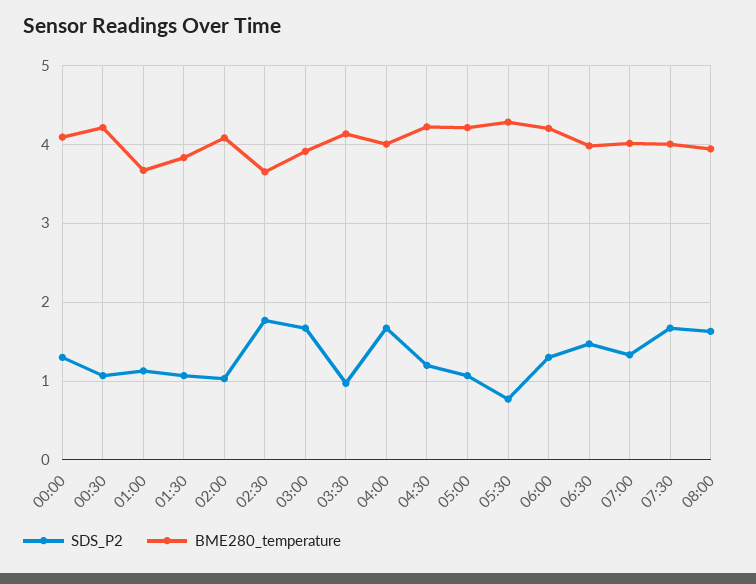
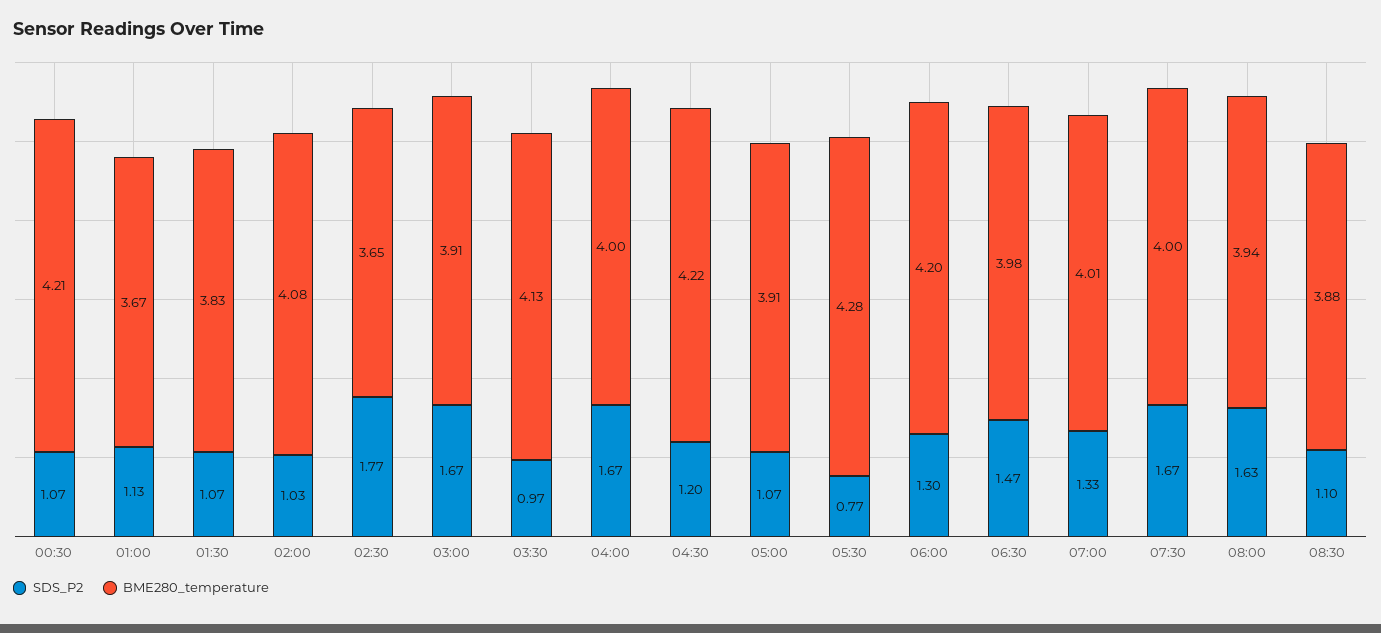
SDS_P2, 00:00: 1.3 -> none
BME280_temperature, 00:00: 4.1 -> none
BME280_temperature, 05:00: 4.2 -> 3.91
SDS_P2, 08:30: none -> 1.1
BME280_temperature, 08:30: none -> 3.88

